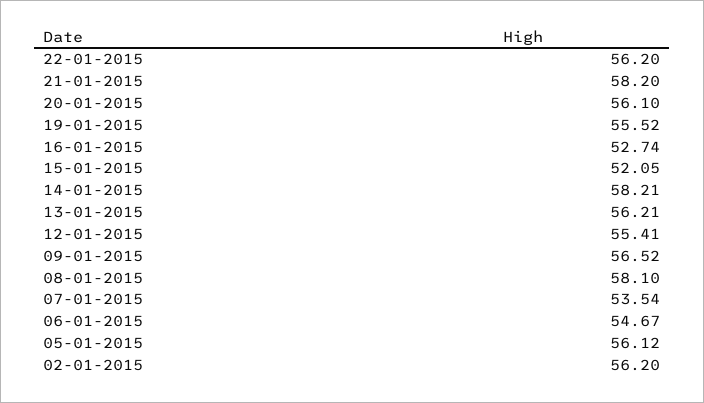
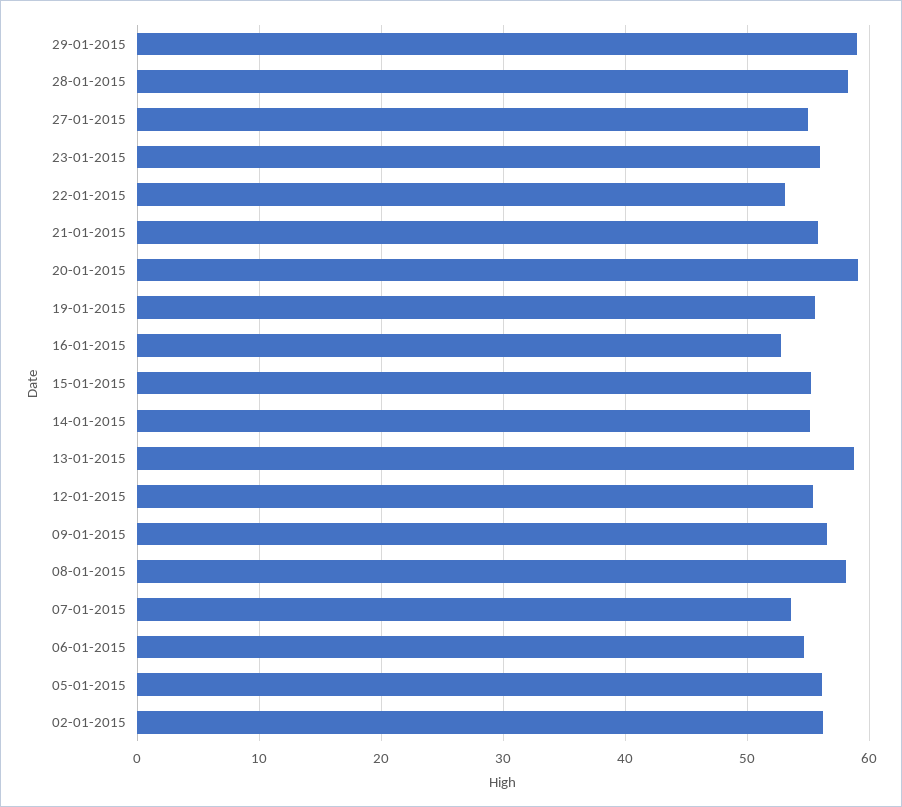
22-01-2015: 56.2 -> 53
21-01-2015: 58.2 -> 56
20-01-2015: 56.1 -> 59
15-01-2015: 52.05 -> 55
14-01-2015: 58.21 -> 55
13-01-2015: 56.21 -> 59
29-01-2015: none -> 59
28-01-2015: none -> 58
27-01-2015: none -> 55
23-01-2015: none -> 56

